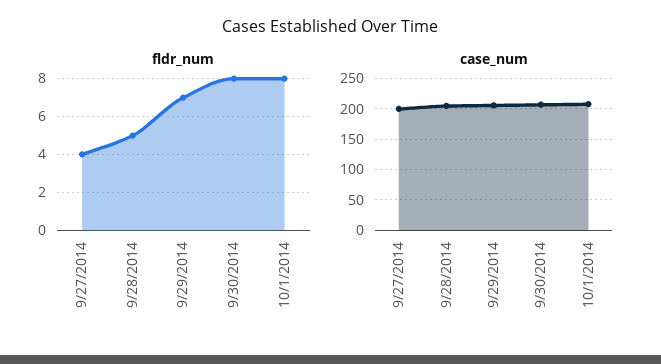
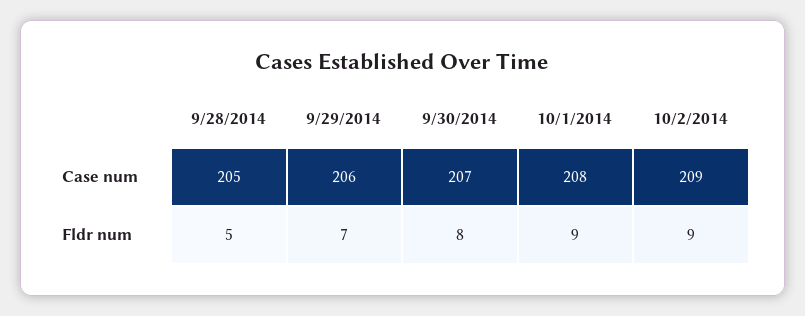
fldr_num, 9/27/2014: 4 -> none
fldr_num, 10/1/2014: 8 -> 9
case_num, 9/27/2014: 200 -> none
case_num, 10/2/2014: none -> 209
fldr_num, 10/2/2014: none -> 9

